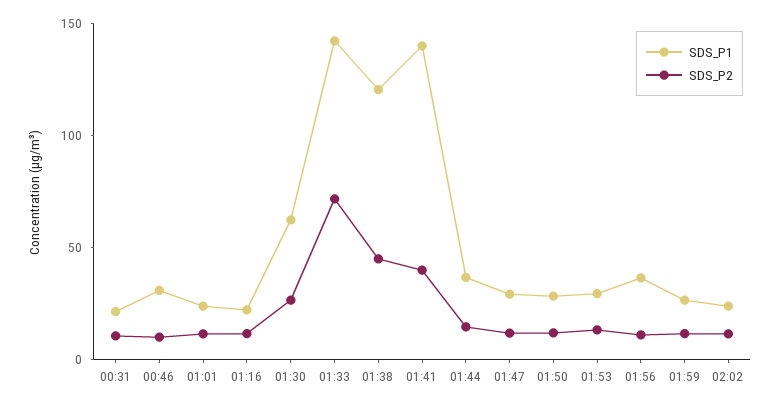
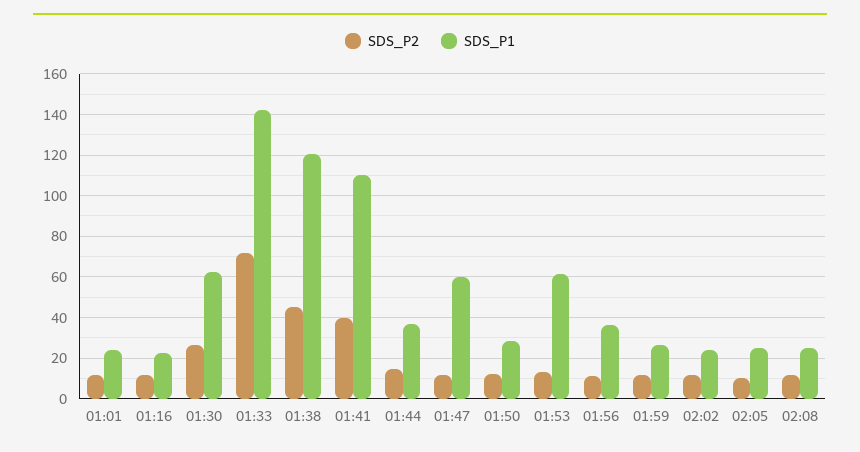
SDS_P1, 00:31: 20 -> none
SDS_P2, 00:31: 10 -> none
SDS_P1, 00:46: 30 -> none
SDS_P2, 00:46: 10 -> none
SDS_P1, 01:41: 140 -> 110
SDS_P1, 01:47: 30 -> 60
SDS_P1, 01:53: 30 -> 60
SDS_P2, 02:05: none -> 10
SDS_P1, 02:05: none -> 25
SDS_P2, 02:08: none -> 10
SDS_P1, 02:08: none -> 25

